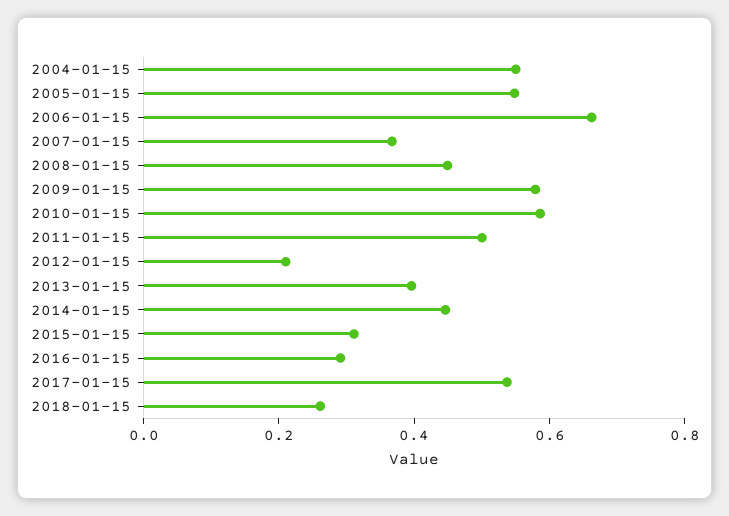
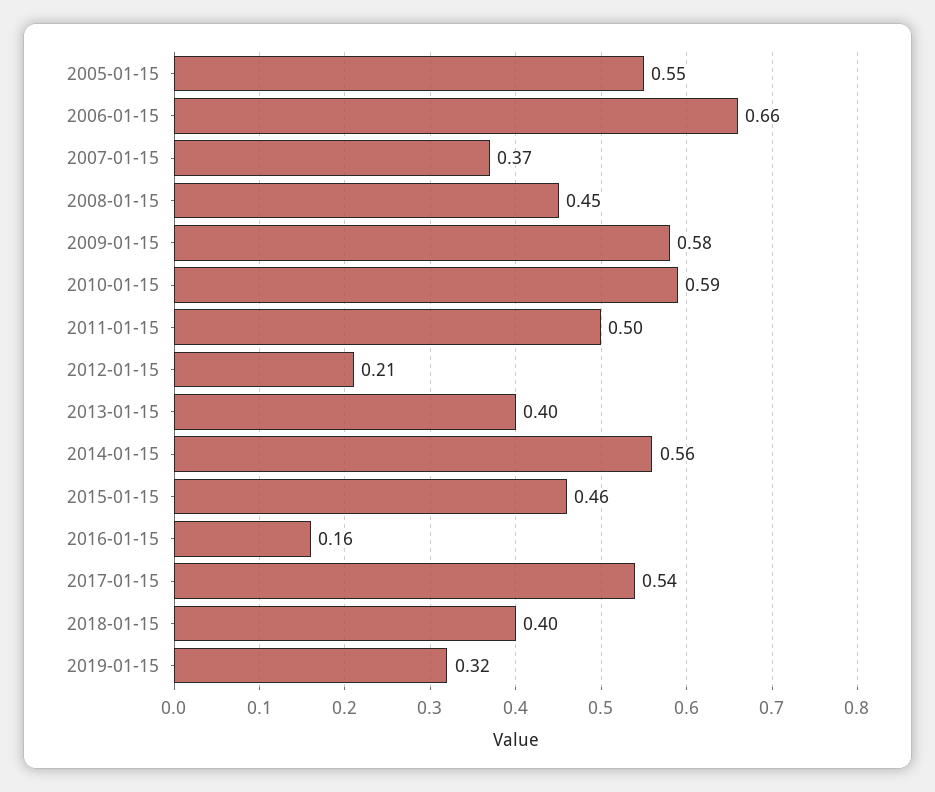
2004-01-15: 0.55 -> none
2014-01-15: 0.45 -> 0.56
2015-01-15: 0.3 -> 0.46
2016-01-15: 0.3 -> 0.16
2018-01-15: 0.25 -> 0.4
2019-01-15: none -> 0.32

